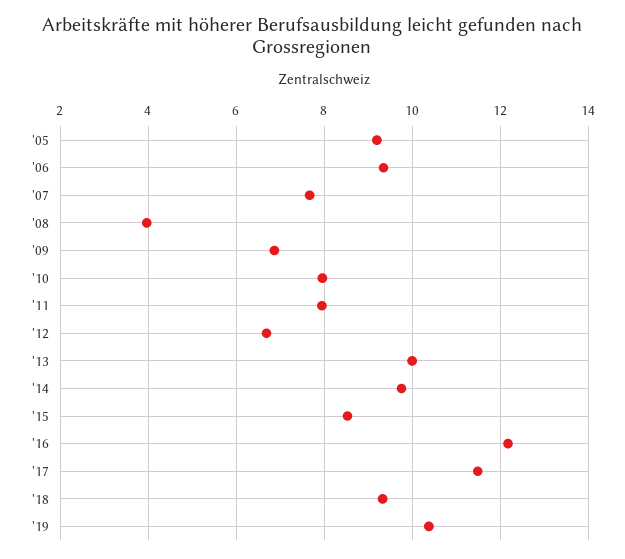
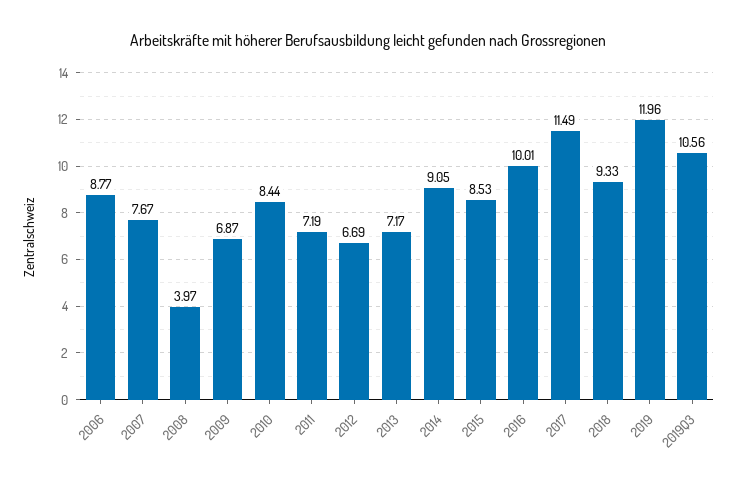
'05: 9.2 -> none
'06: 9.4 -> 8.77
'10: 8 -> 8.44
'11: 8 -> 7.19
'13: 10 -> 7.17
'14: 9.8 -> 9.05
'16: 12.2 -> 10.01
'19: 10.4 -> 11.96
2019Q3: none -> 10.56

